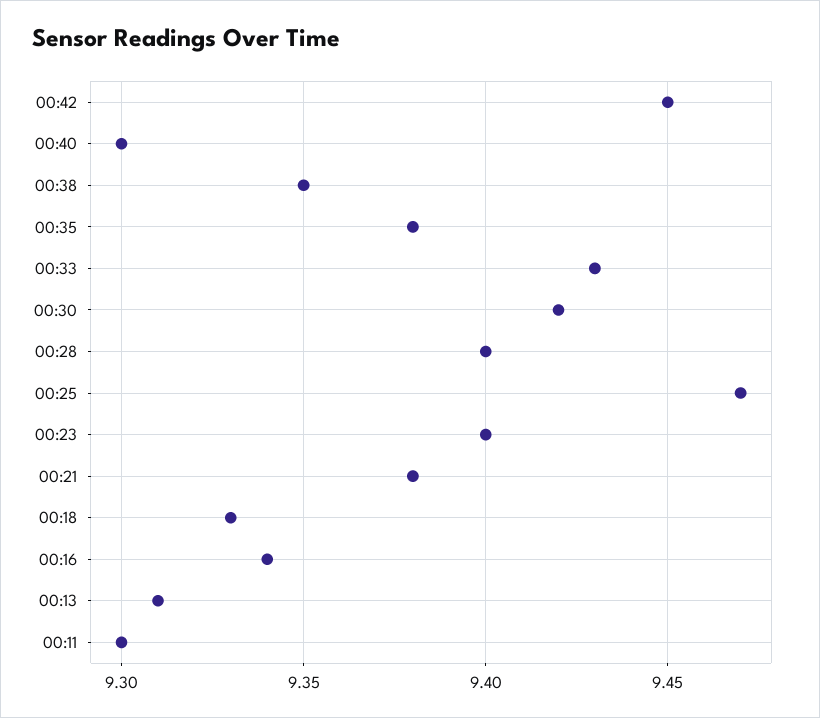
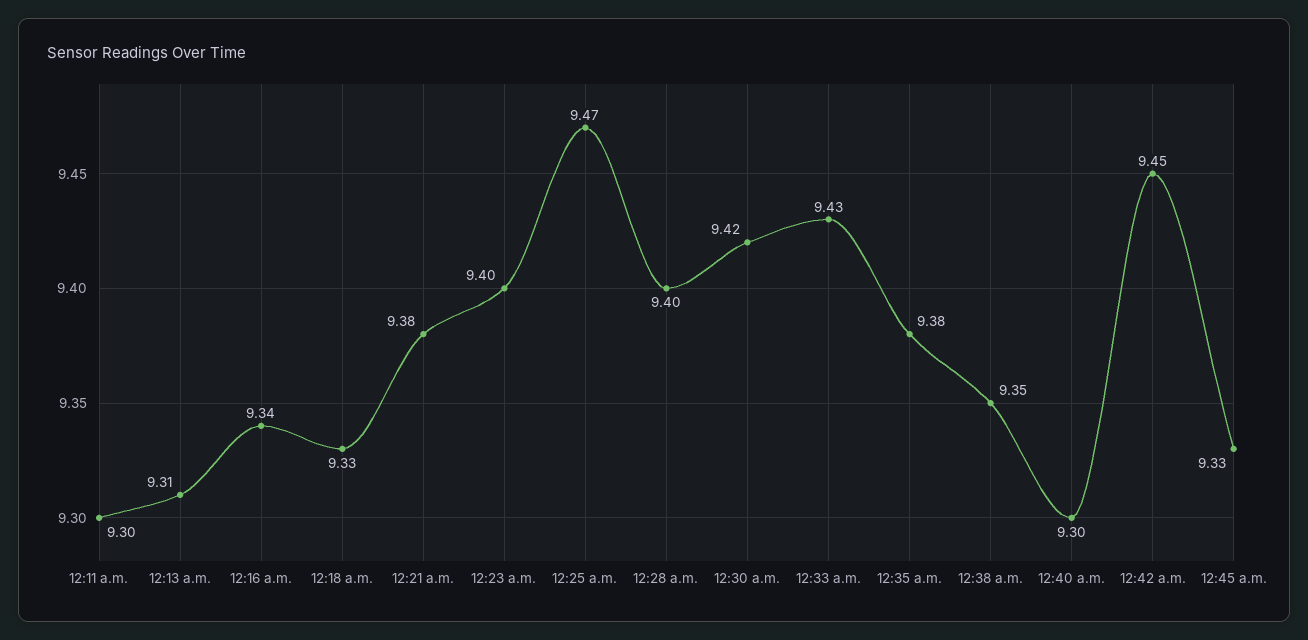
12:45 a.m.: none -> 9.33

